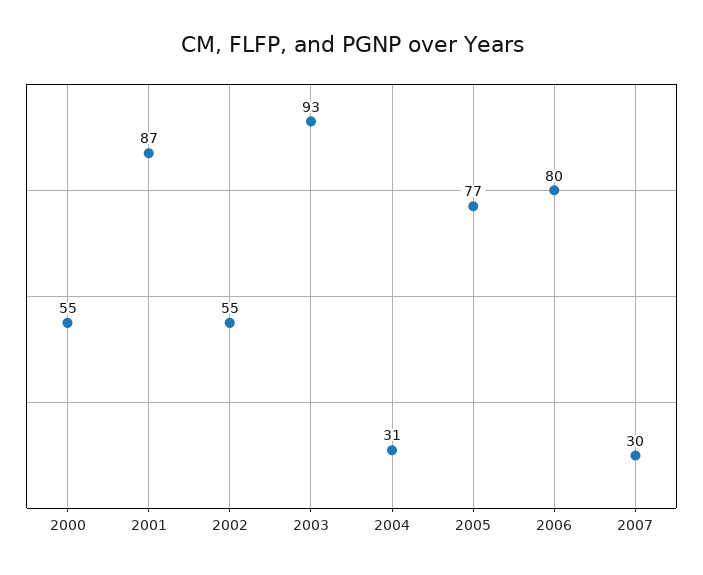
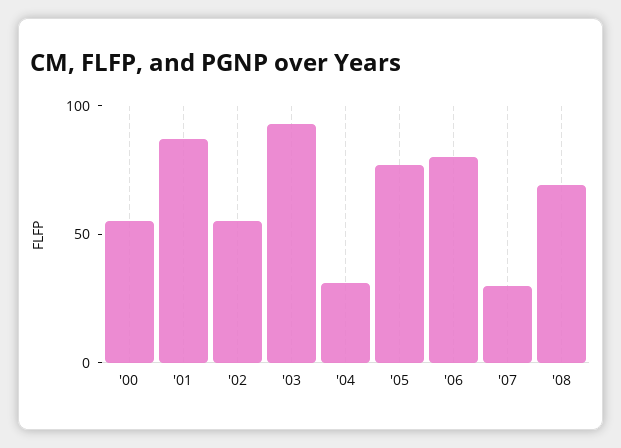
'08: none -> 70

